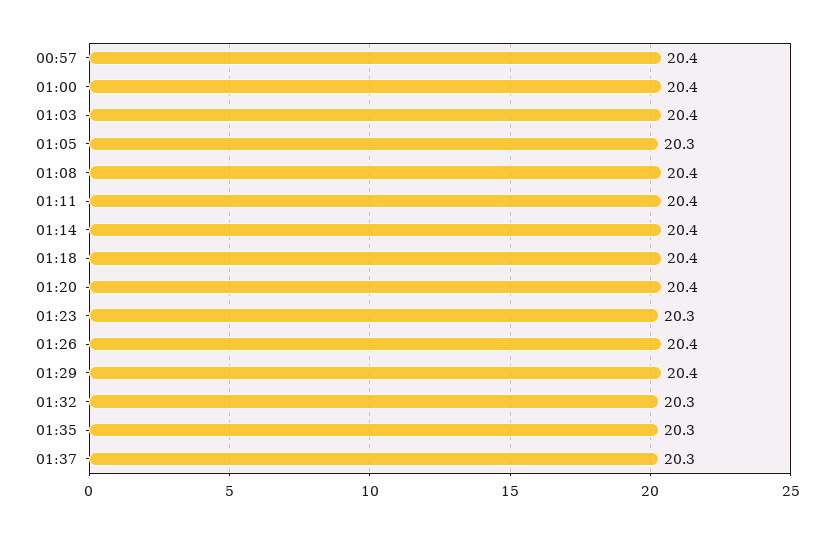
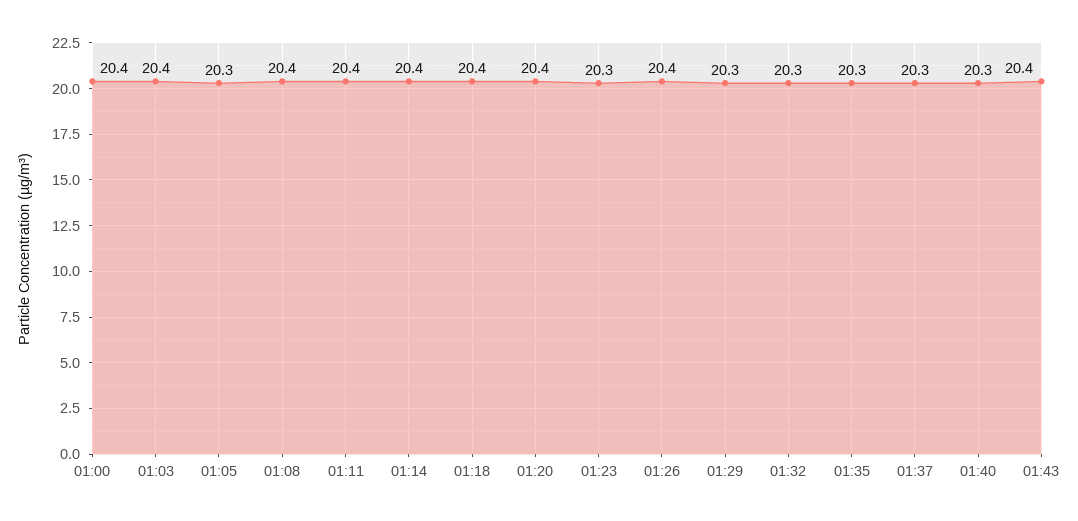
00:57: 20.4 -> none
01:29: 20.4 -> 20.3
01:40: none -> 20.3
01:43: none -> 20.4

